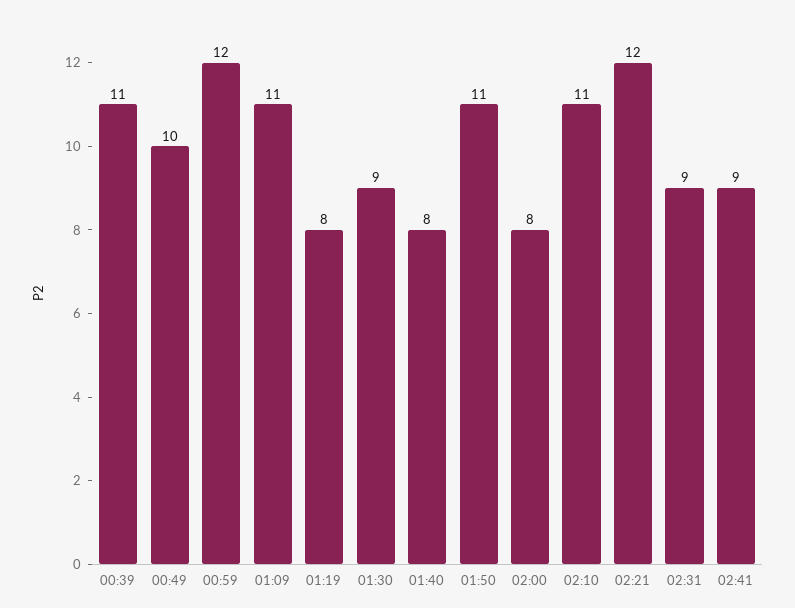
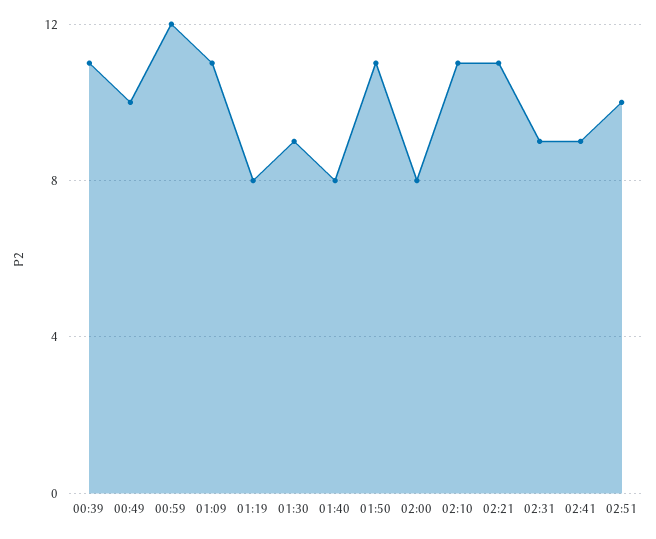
02:21: 12 -> 11
02:51: none -> 10

